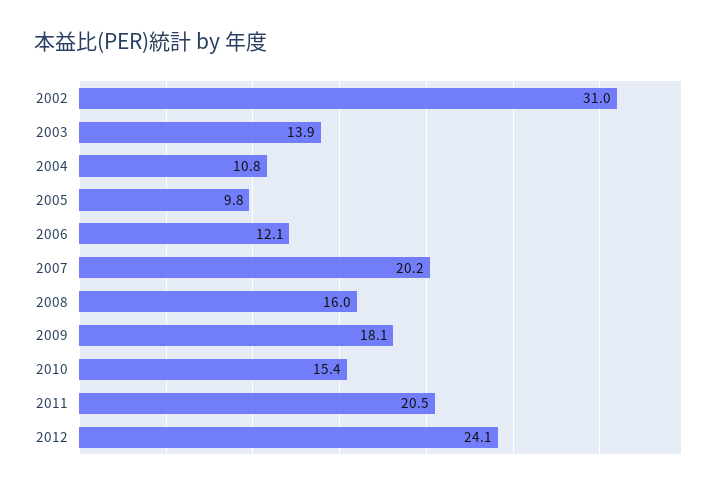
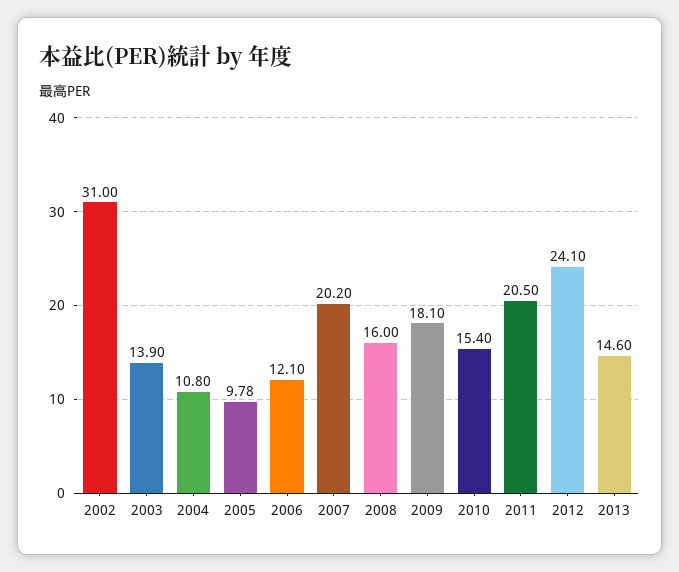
2013: none -> 14.6

